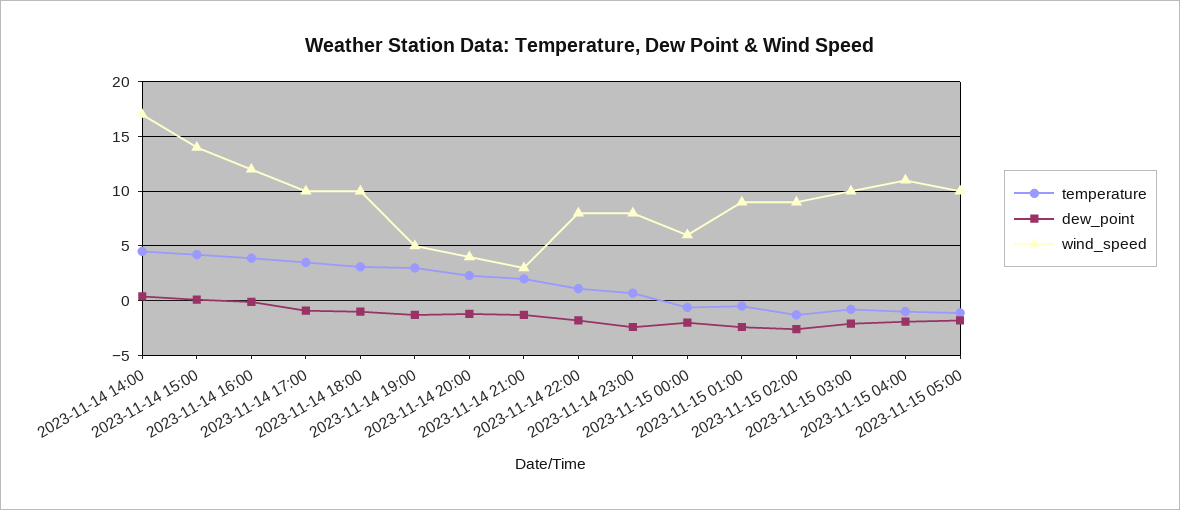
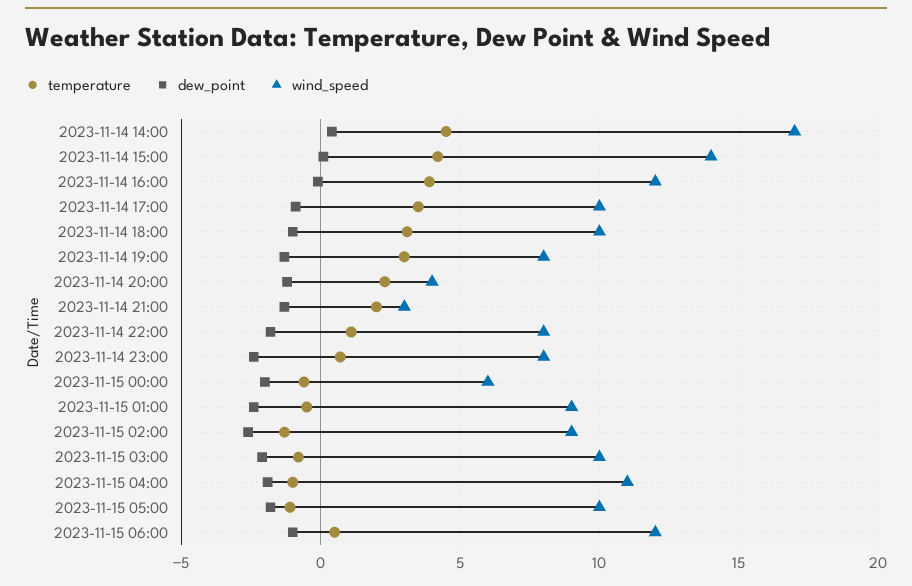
wind_speed, 2023-11-14 19:00: 5 -> 8
temperature, 2023-11-15 06:00: none -> 0.5
dew_point, 2023-11-15 06:00: none -> -1
wind_speed, 2023-11-15 06:00: none -> 12

